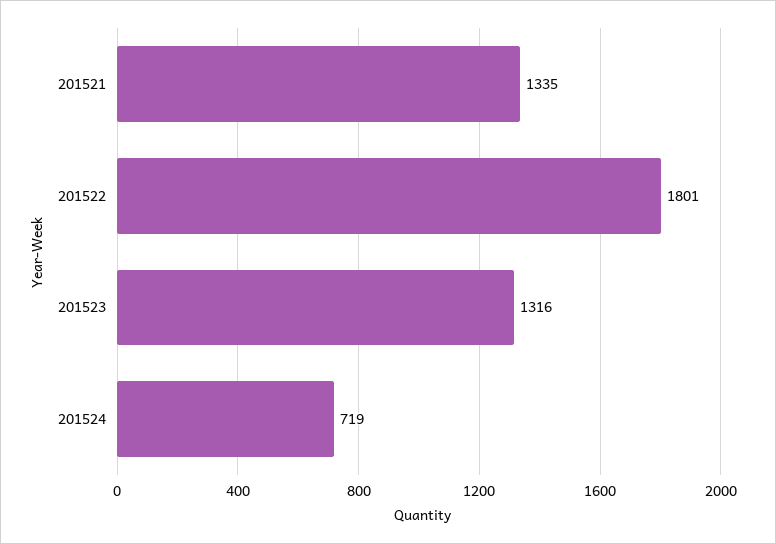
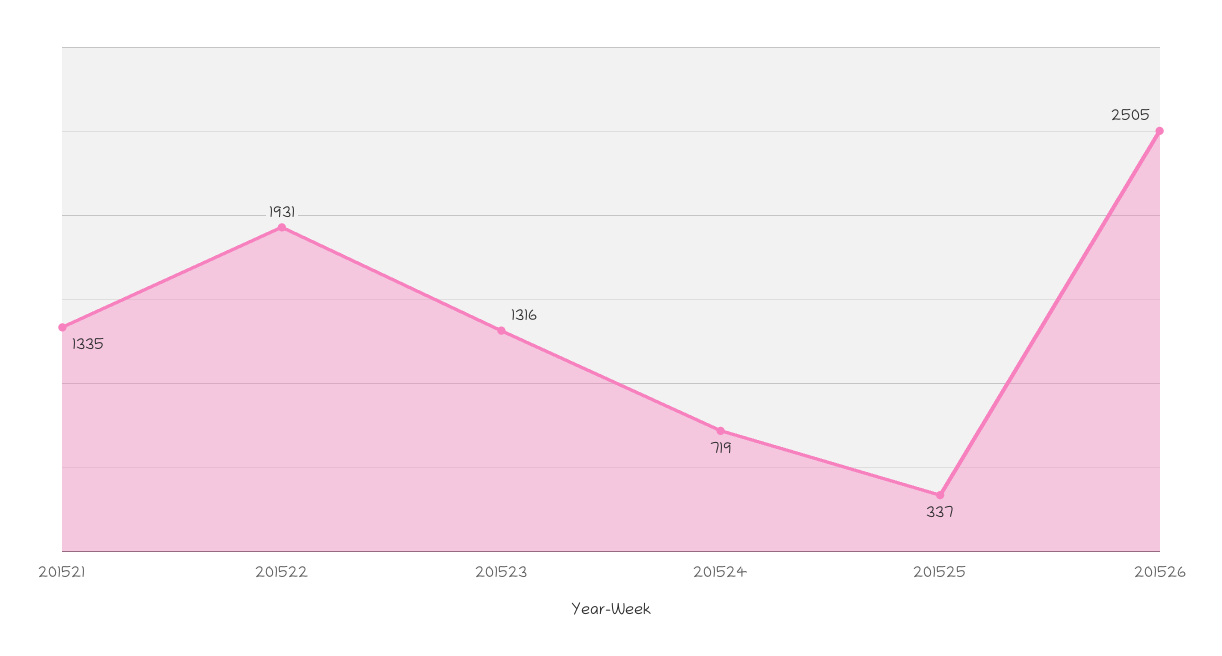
201522: 1801 -> 1931
201525: none -> 337
201526: none -> 2505

